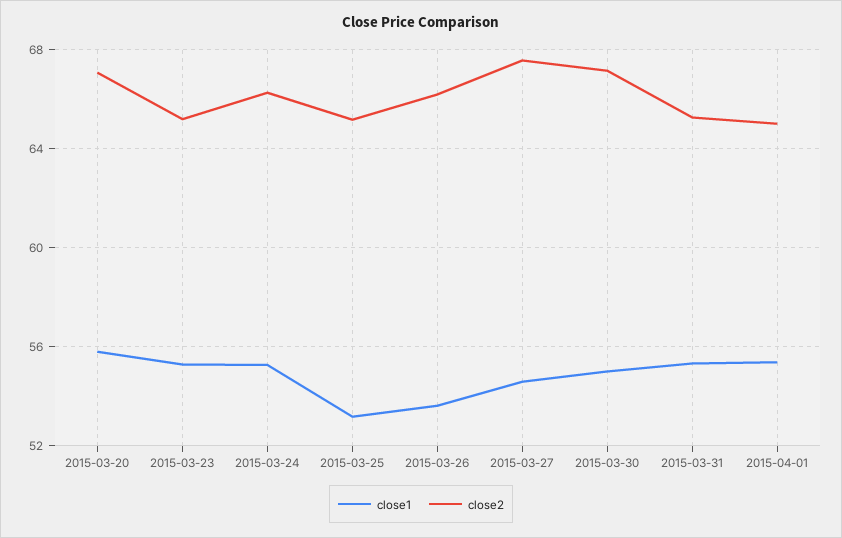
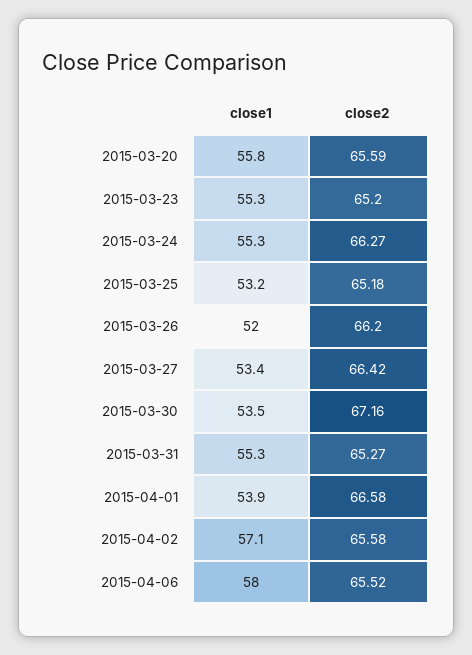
close2, 2015-03-20: 67 -> 65.59
close1, 2015-03-26: 53.5 -> 52
close1, 2015-03-27: 54.5 -> 53.4
close2, 2015-03-27: 67.5 -> 66.42
close1, 2015-03-30: 55 -> 53.5
close1, 2015-04-01: 55.5 -> 53.9
close2, 2015-04-01: 65 -> 66.58
close1, 2015-04-02: none -> 57.1
close2, 2015-04-02: none -> 65.58
close1, 2015-04-06: none -> 58
close2, 2015-04-06: none -> 65.52

